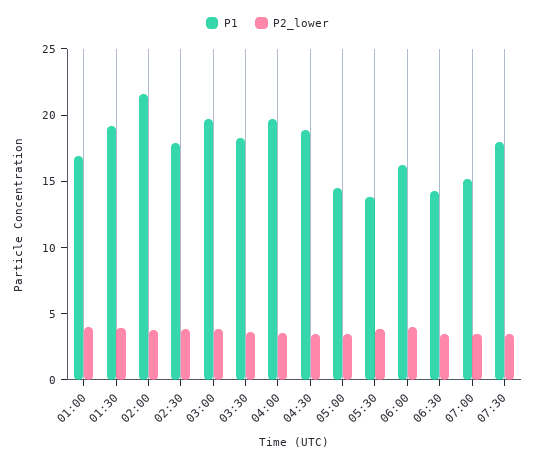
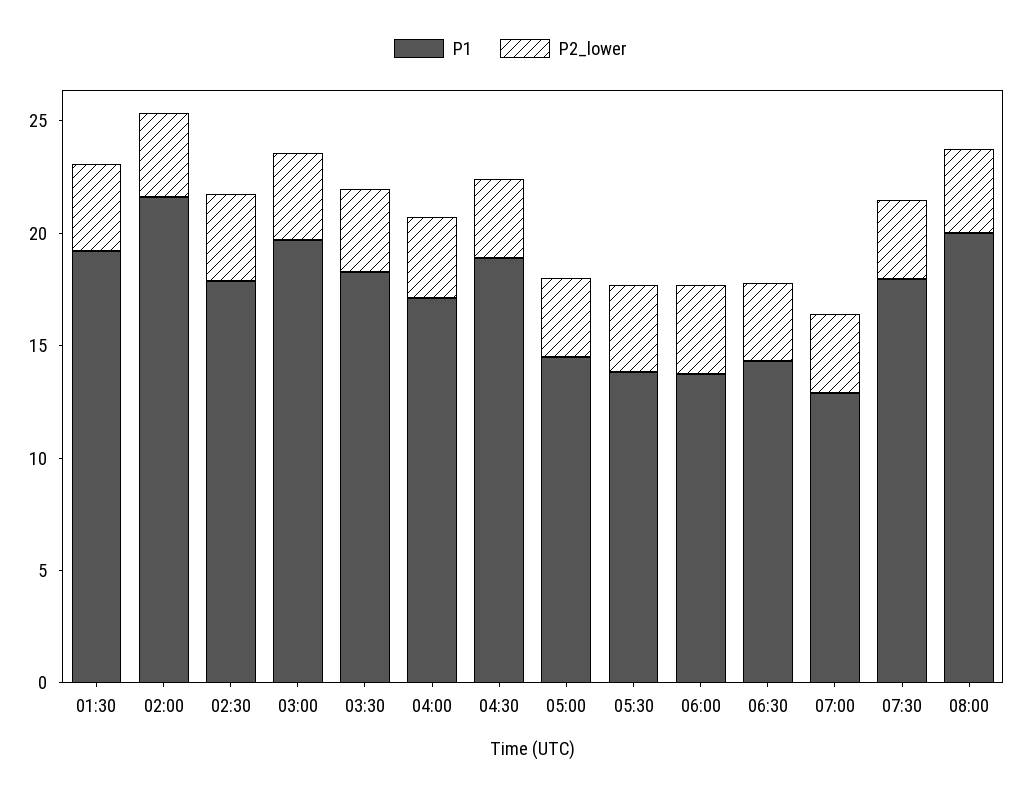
P1, 01:00: 17 -> none
P2_lower, 01:00: 4 -> none
P1, 04:00: 20 -> 17
P1, 06:00: 16 -> 14
P1, 07:00: 15 -> 13
P1, 08:00: none -> 20
P2_lower, 08:00: none -> 4

